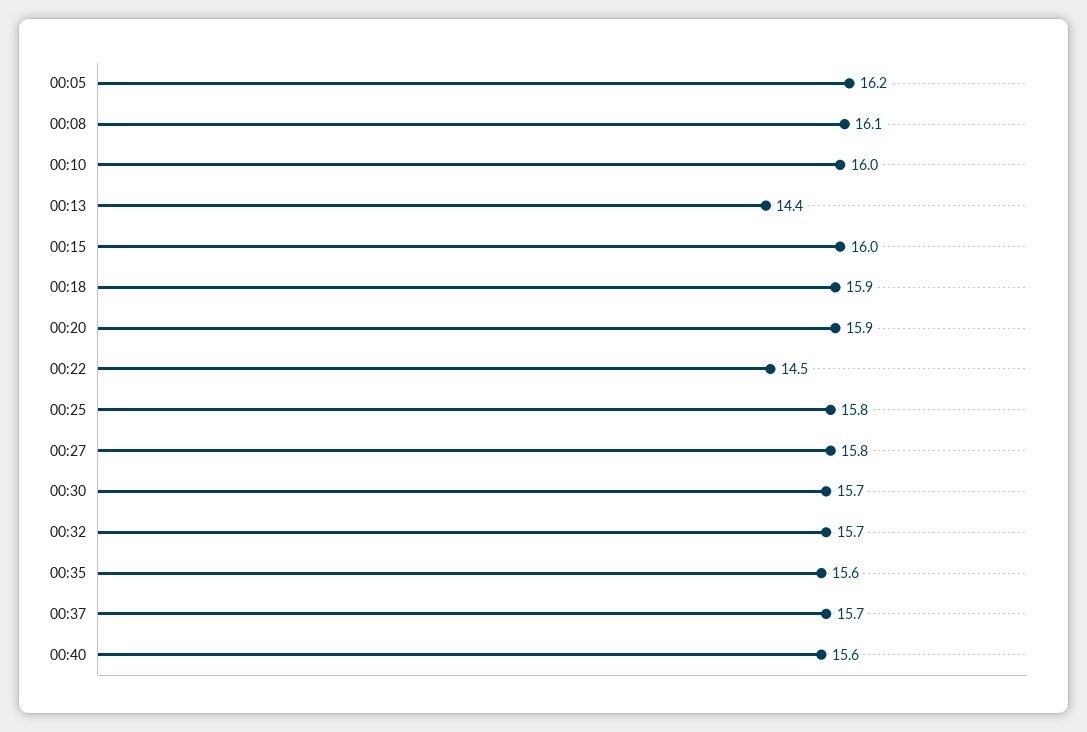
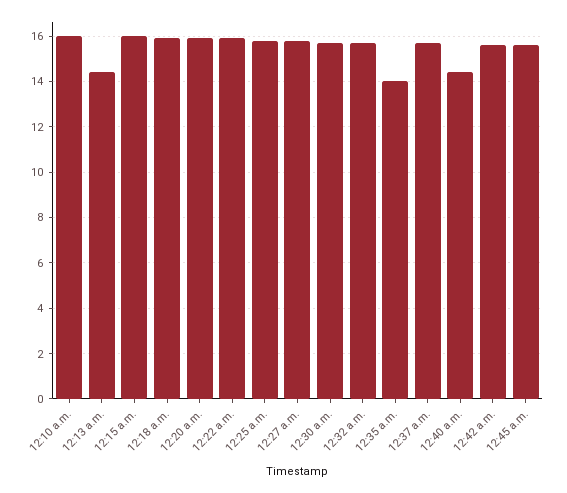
00:05: 16.2 -> none
00:08: 16.1 -> none
00:22: 14.5 -> 16
00:35: 15.6 -> 14
00:40: 15.6 -> 14.5
12:42 a.m.: none -> 15.5
12:45 a.m.: none -> 15.5

